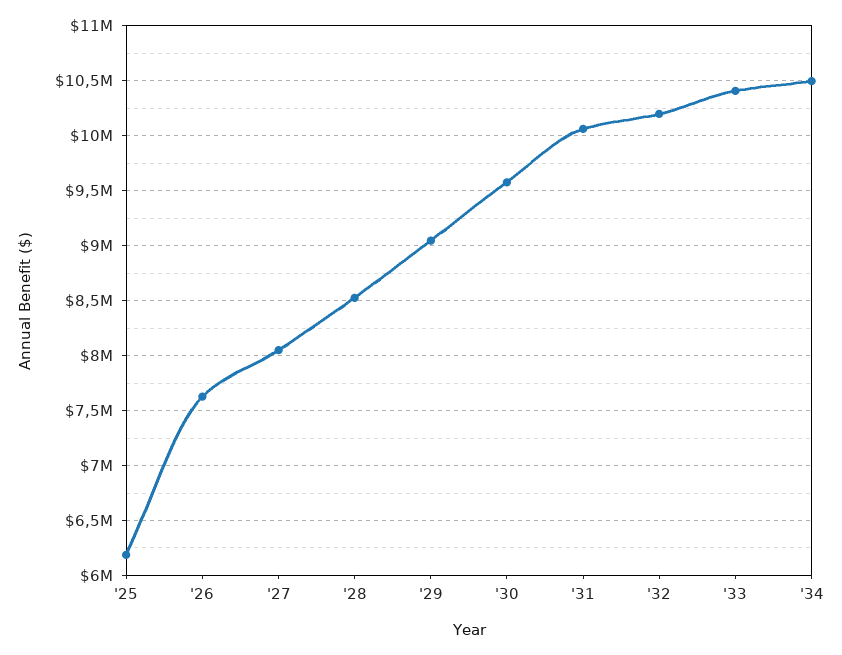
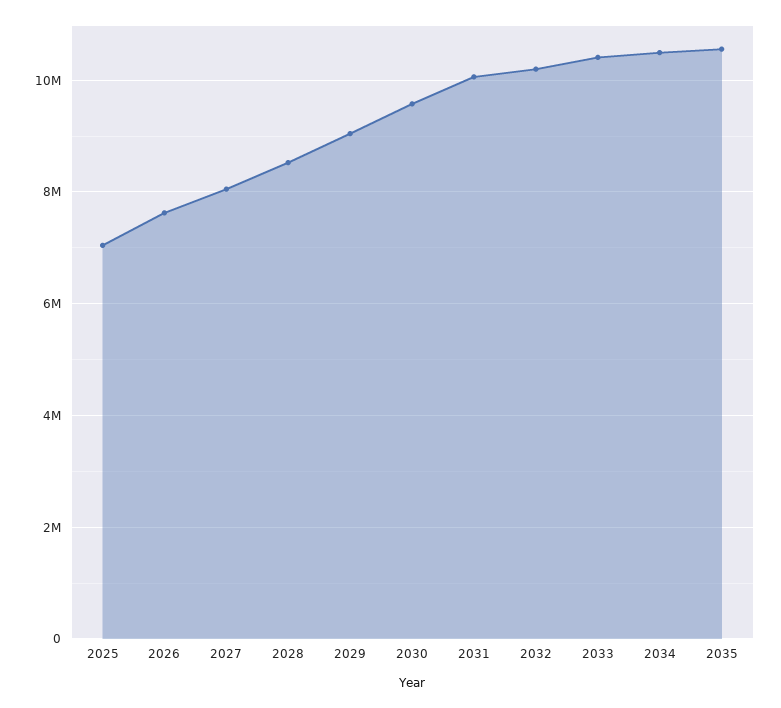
'25: 6200000 -> 7000000
2035: none -> 10600000

